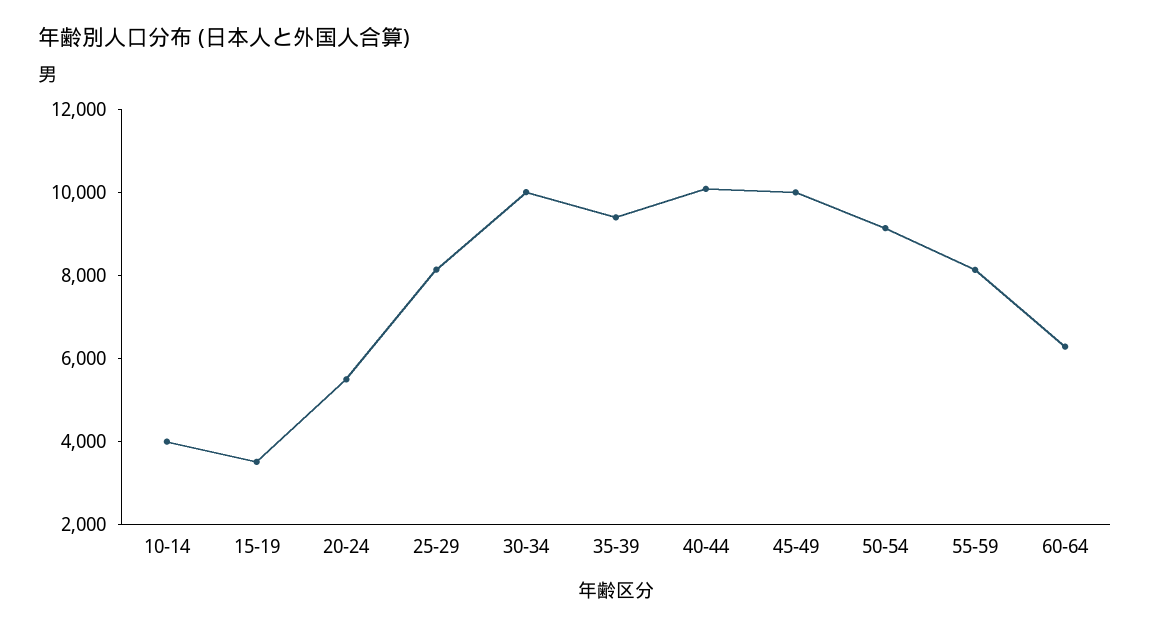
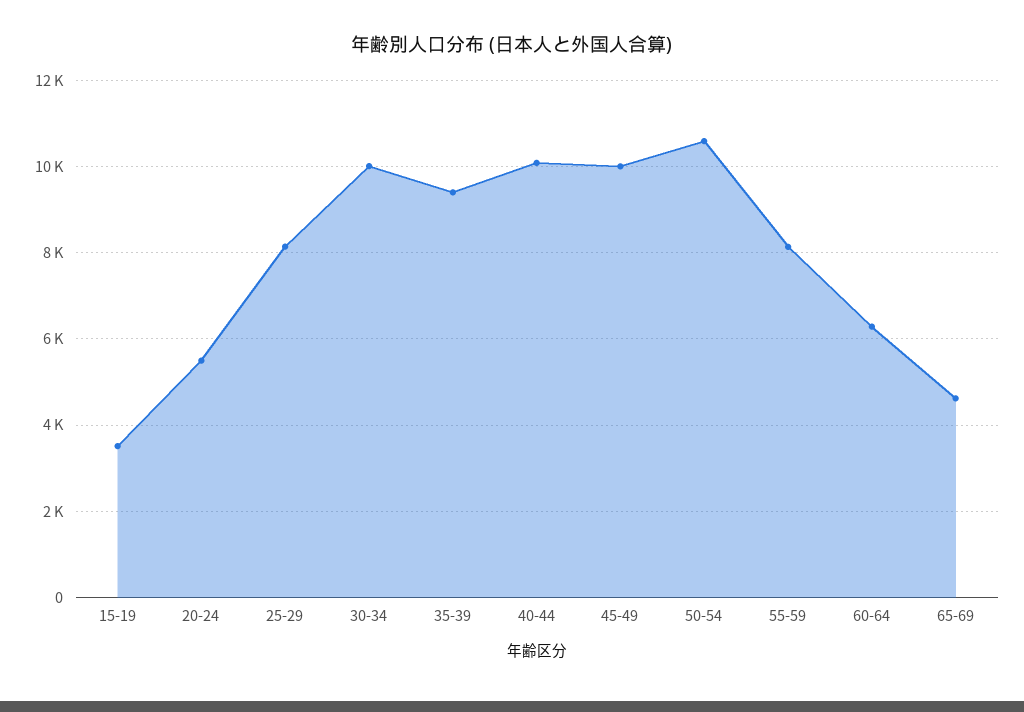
10-14: 4000 -> none
50-54: 9000 -> 10600
65-69: none -> 4600

